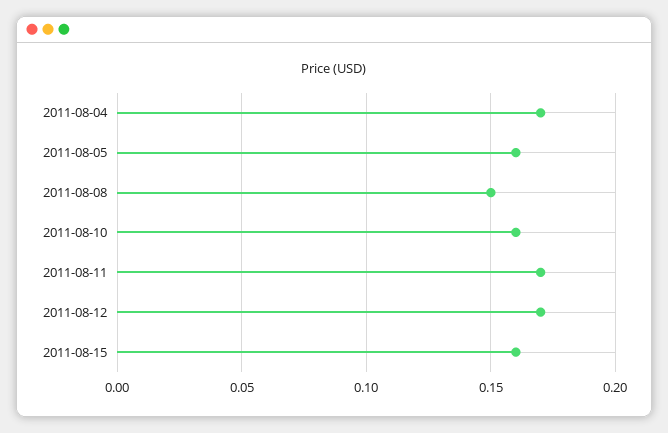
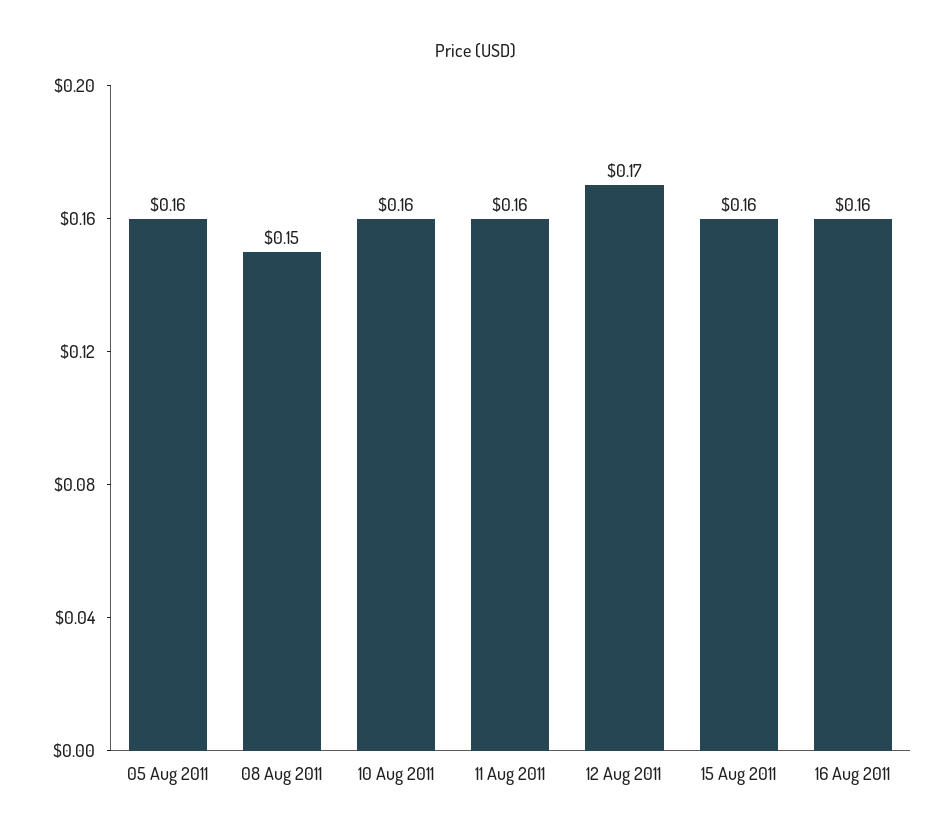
2011-08-04: 0.17 -> none
2011-08-11: 0.17 -> 0.16
16 Aug 2011: none -> 0.16

